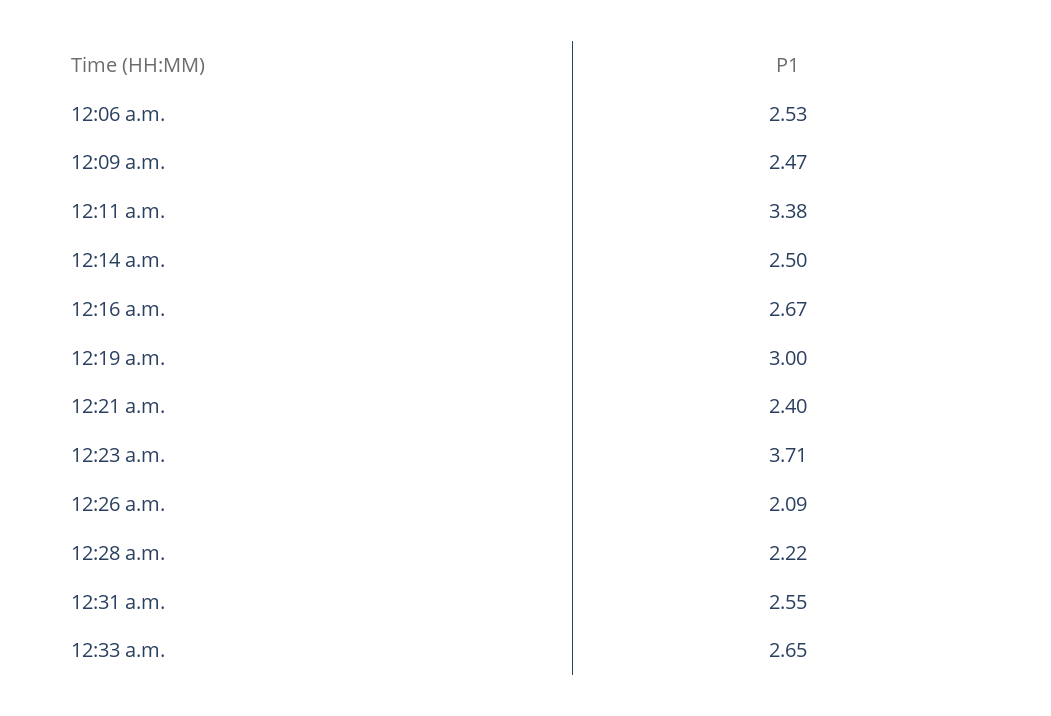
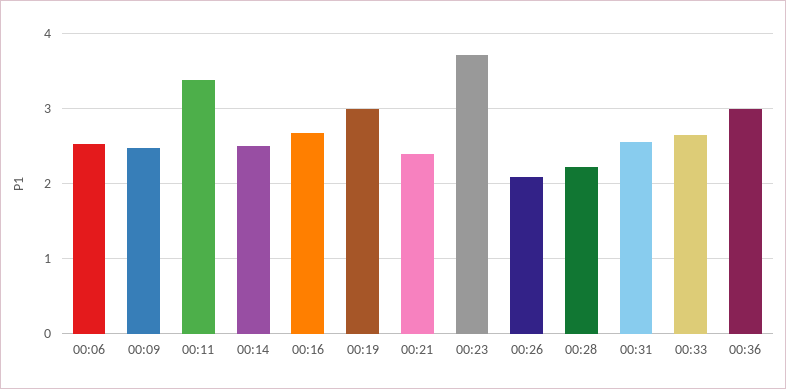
00:36: none -> 3

